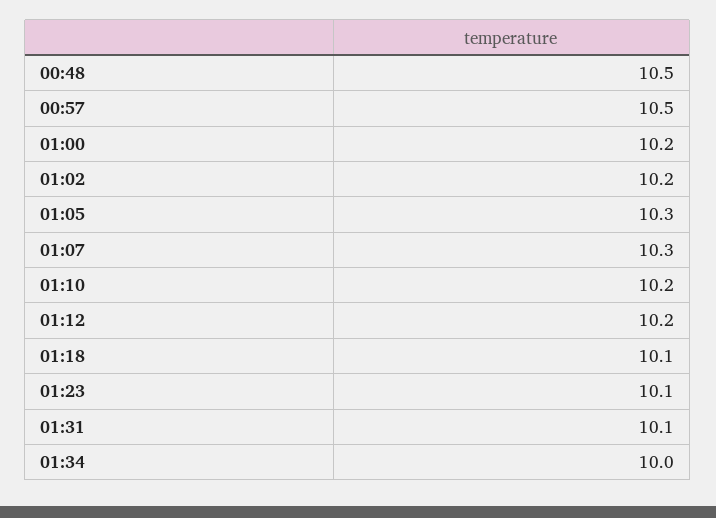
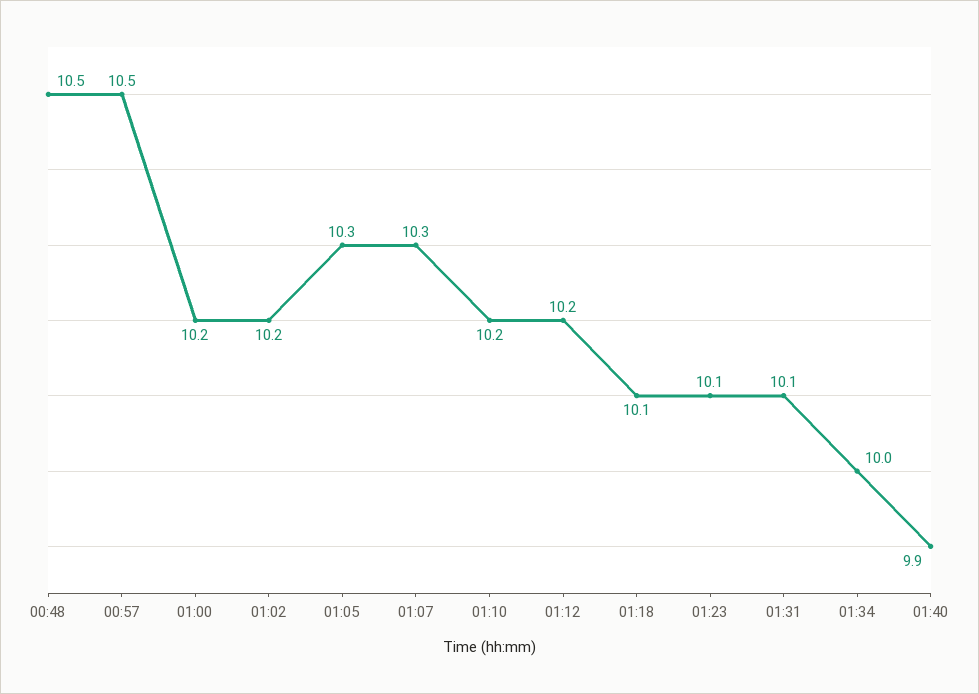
01:40: none -> 9.9

